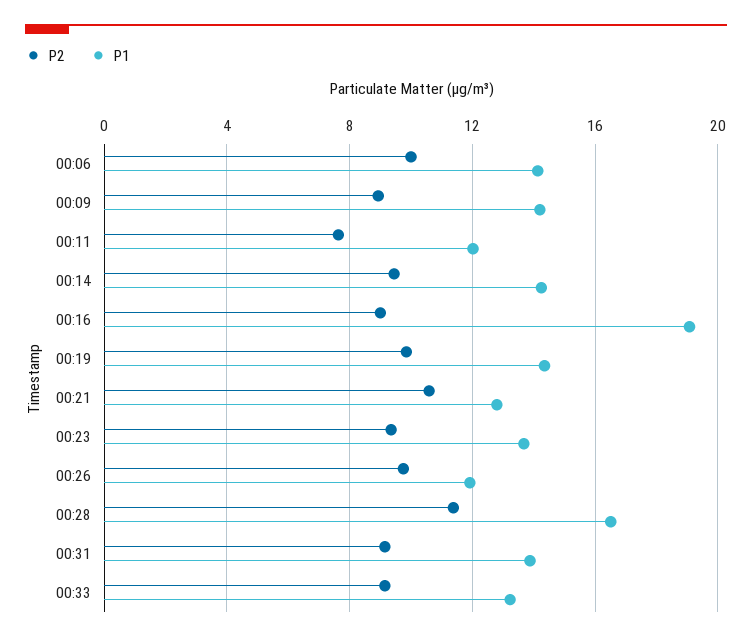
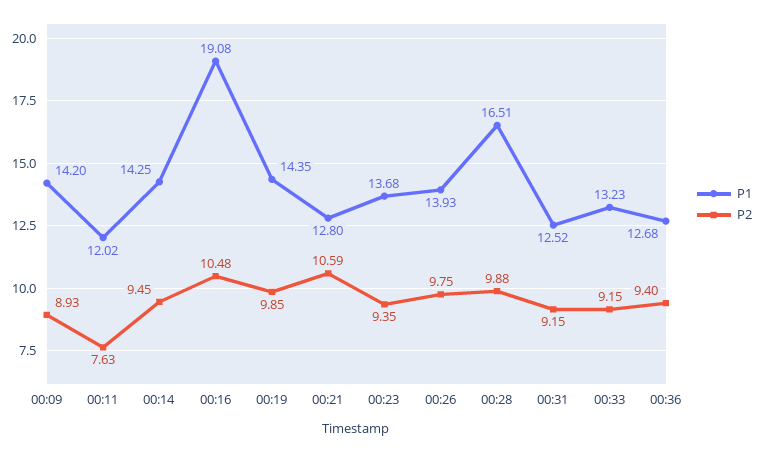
P2, 00:06: 10 -> none
P1, 00:06: 14 -> none
P2, 00:16: 9 -> 10.48
P1, 00:26: 12 -> 13.93
P2, 00:28: 11.5 -> 9.88
P1, 00:31: 14 -> 12.52
P1, 00:36: none -> 12.68
P2, 00:36: none -> 9.4

